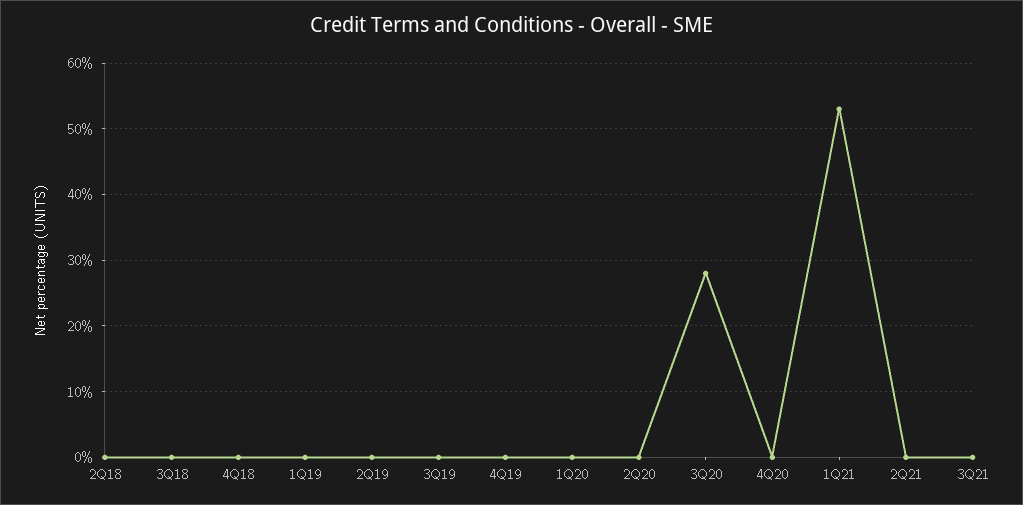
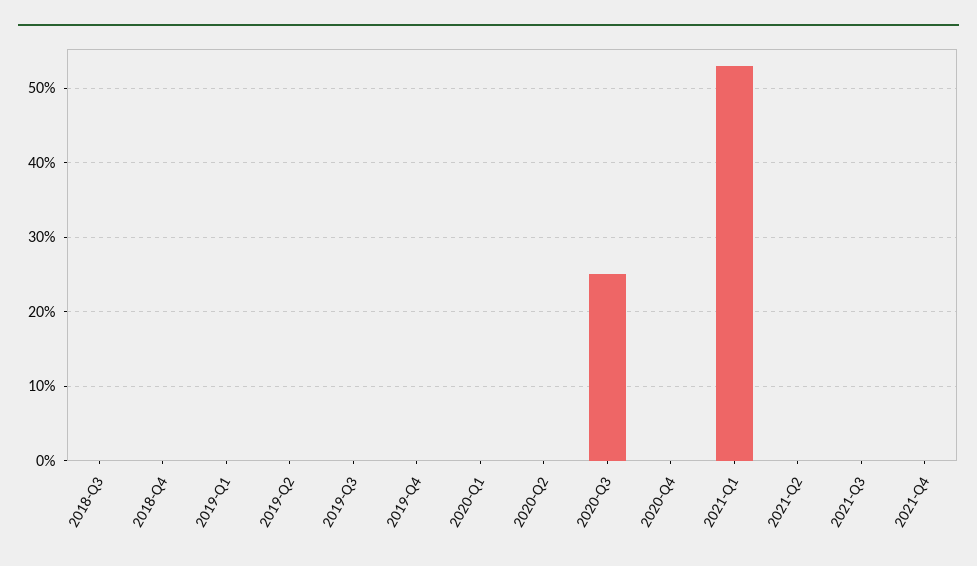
2Q18: 0 -> none
3Q20: 28 -> 25
2021-Q4: none -> 0

